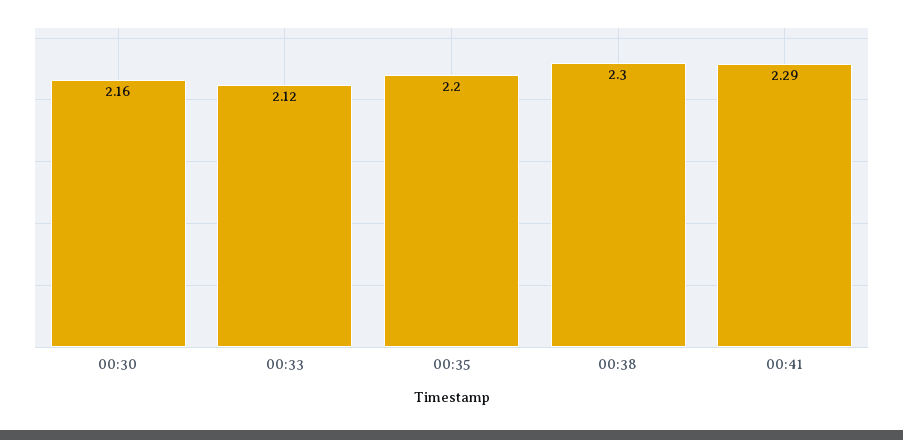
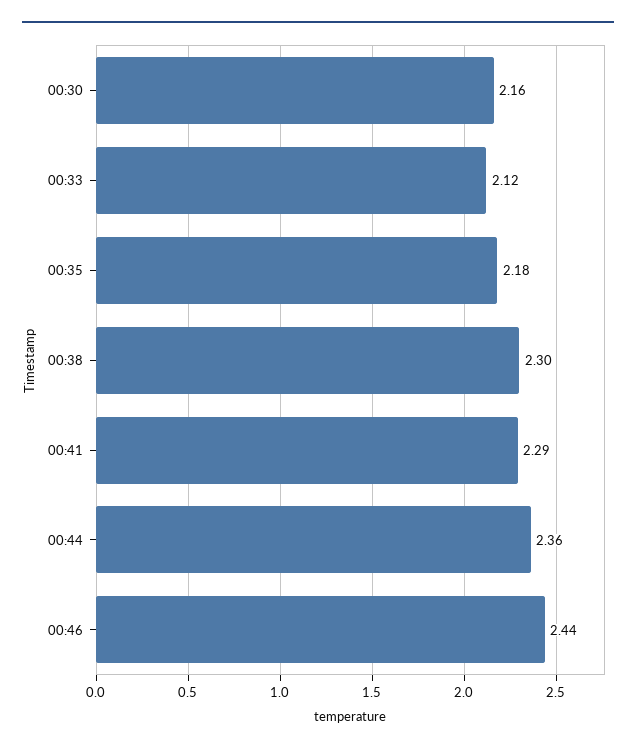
00:35: 2.2 -> 2.18
00:44: none -> 2.36
00:46: none -> 2.44

